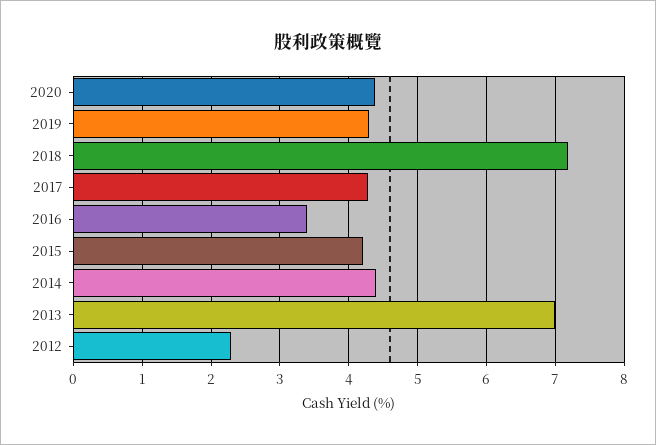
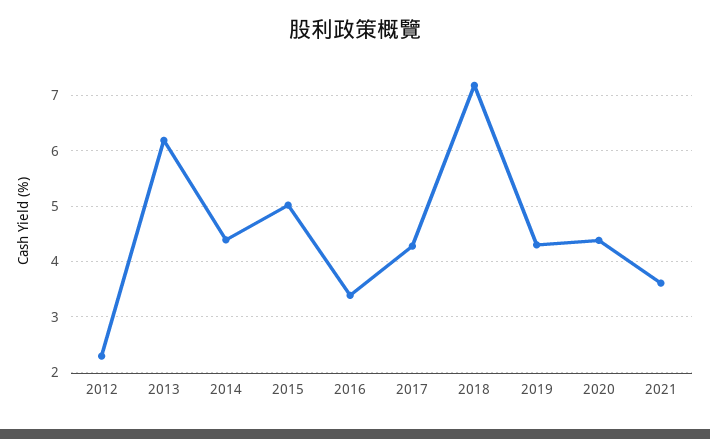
2015: 4.2 -> 5
2013: 7 -> 6.2
2021: none -> 3.6

